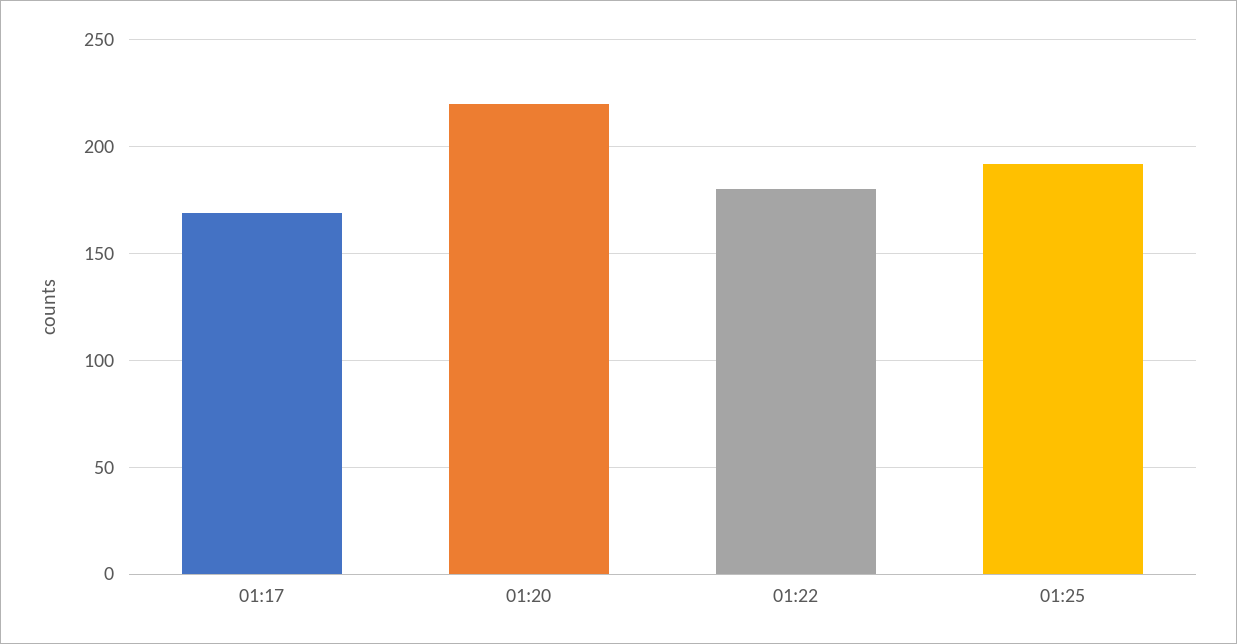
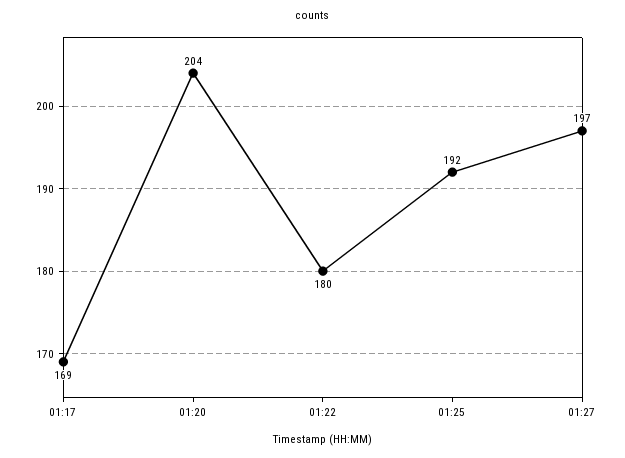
01:20: 220 -> 204
01:27: none -> 197

